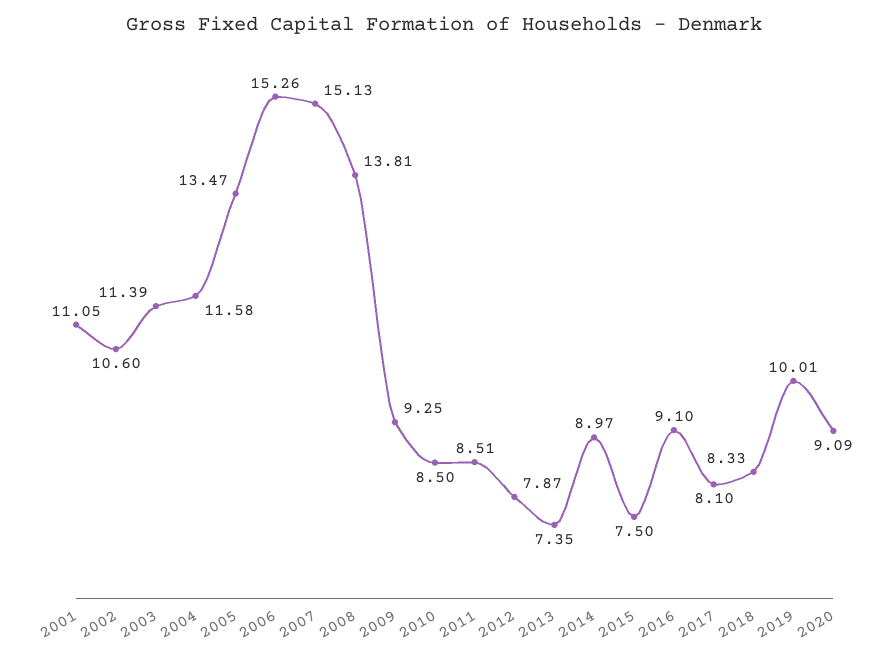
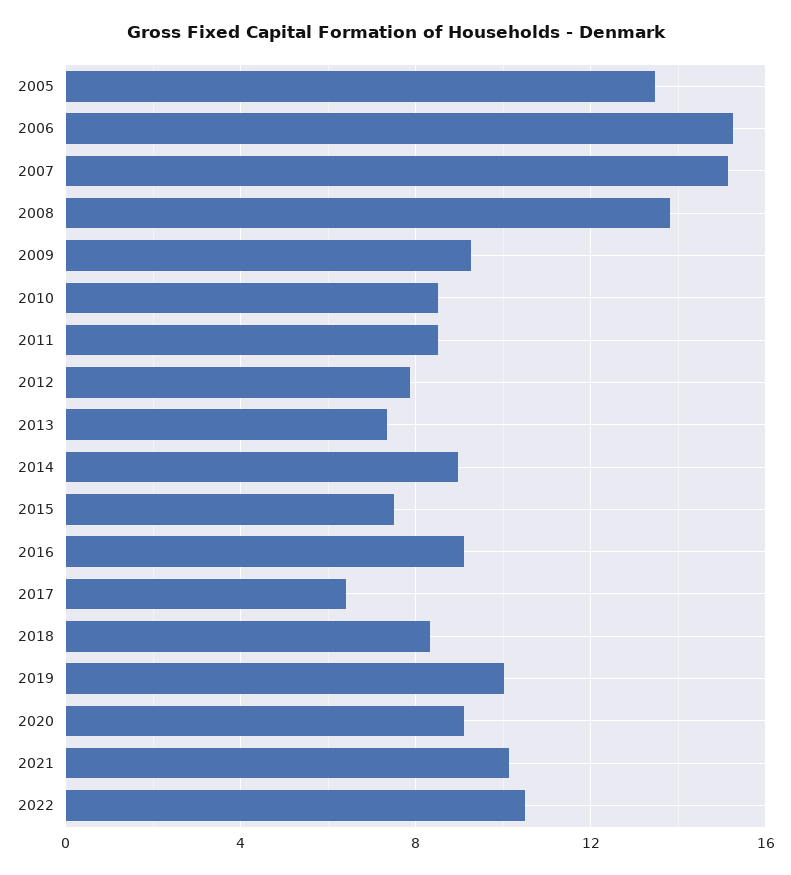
2001: 11.05 -> none
2002: 10.6 -> none
2003: 11.39 -> none
2004: 11.58 -> none
2017: 8.1 -> 6.5
2021: none -> 10
2022: none -> 10.5

